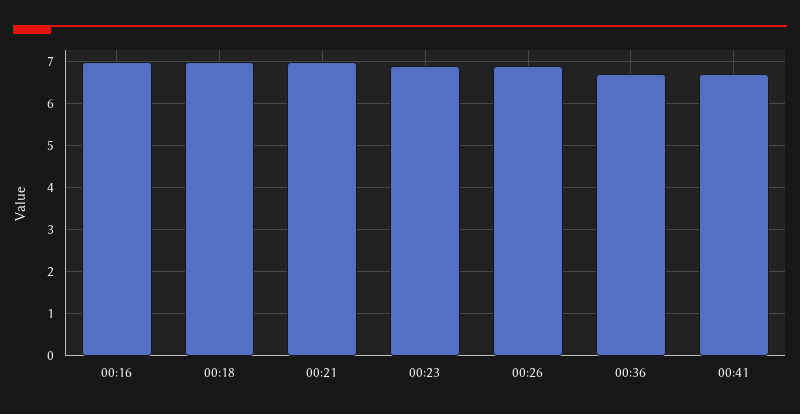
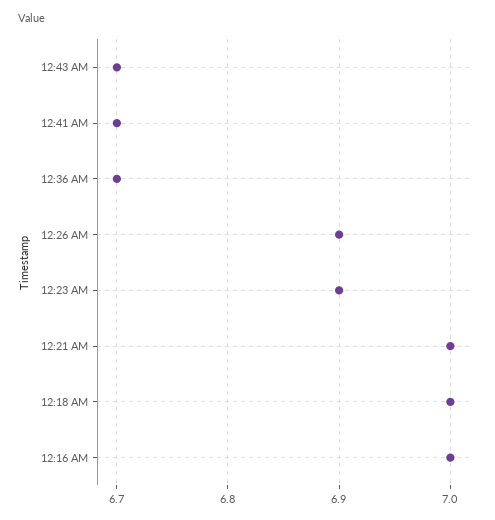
12:43 AM: none -> 6.7

